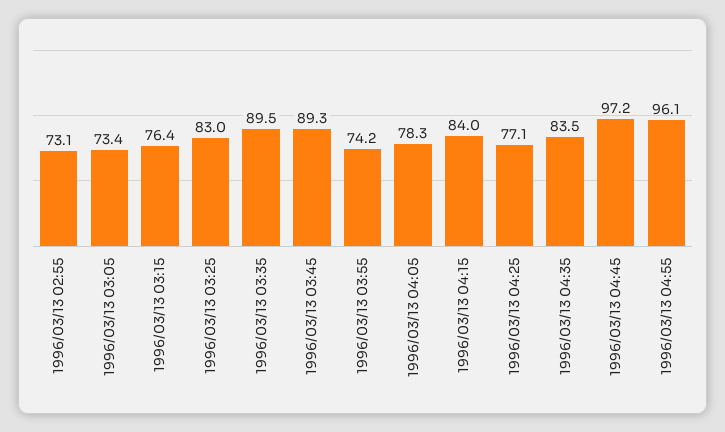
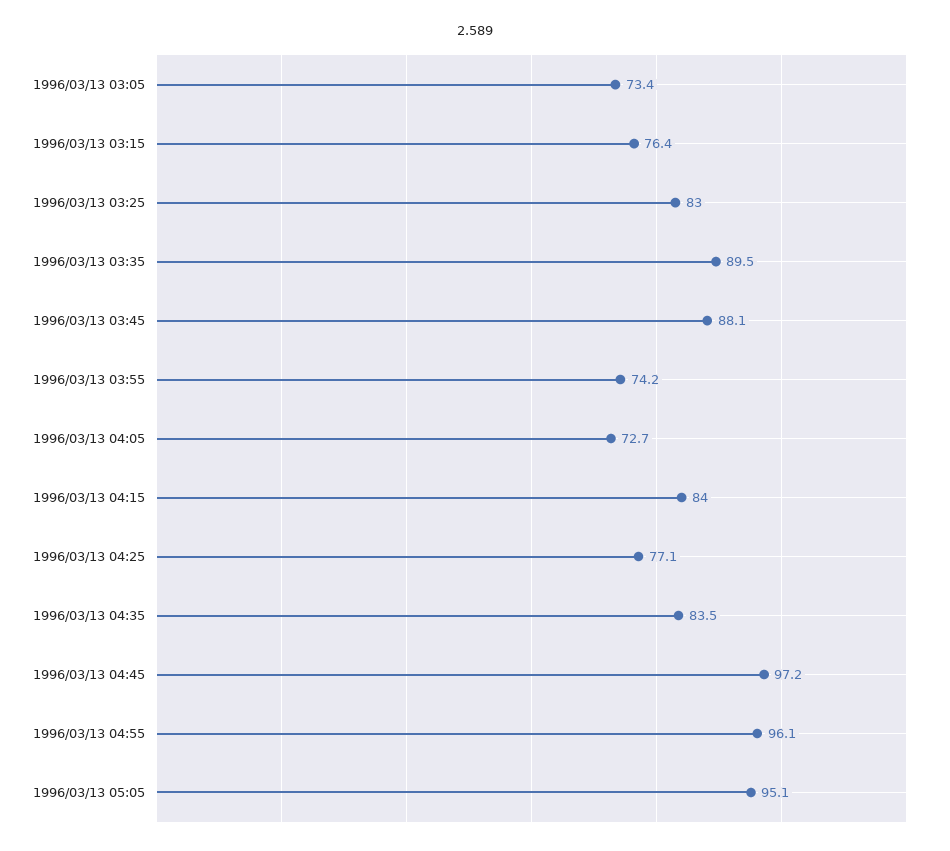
1996/03/13 02:55: 73.1 -> none
1996/03/13 03:45: 89.3 -> 88.1
1996/03/13 04:05: 78.3 -> 72.7
1996/03/13 05:05: none -> 95.1

